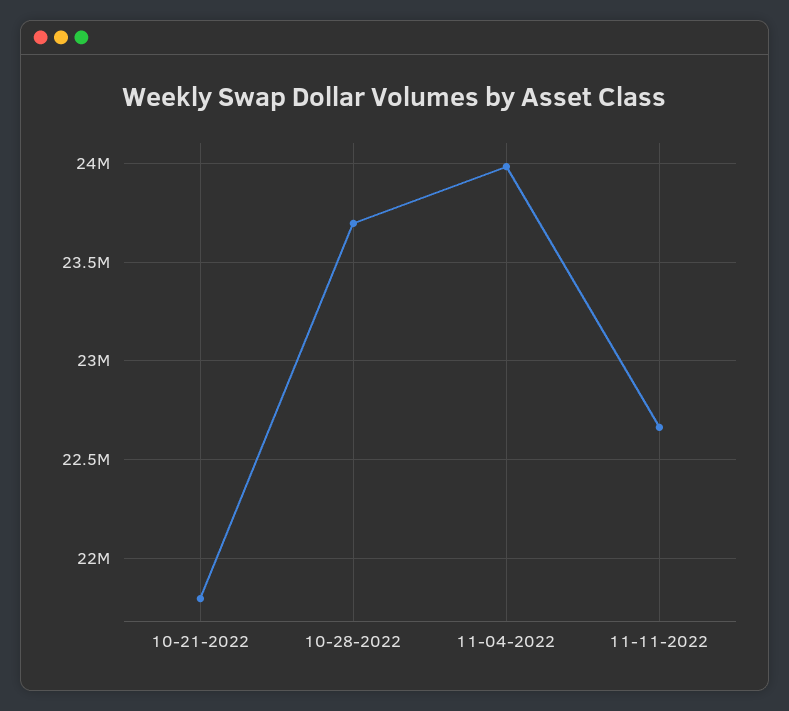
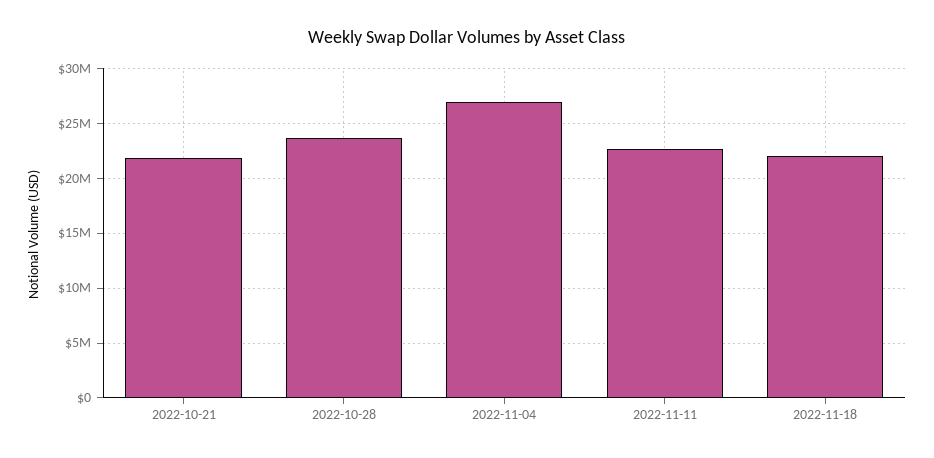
11-04-2022: 24000000 -> 27000000
2022-11-18: none -> 22000000

